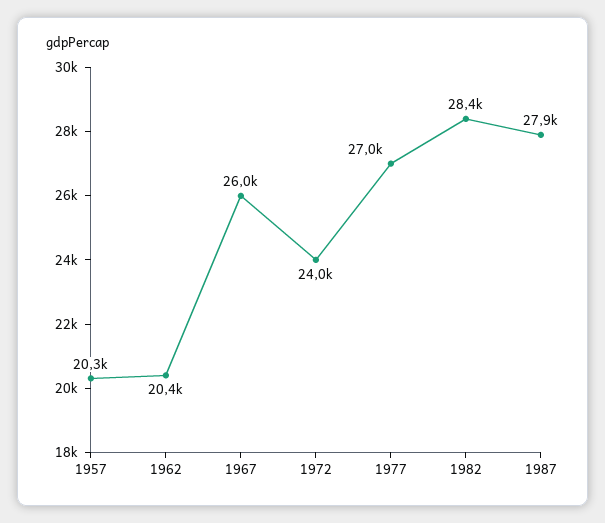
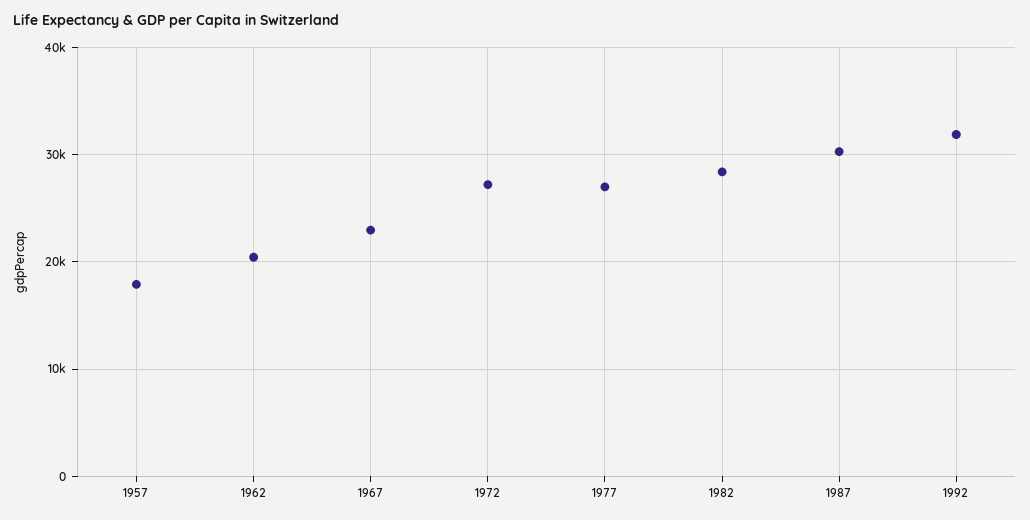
1957: 20300 -> 18000
1967: 26000 -> 23000
1972: 24000 -> 27000
1987: 27900 -> 30000
1992: none -> 32000

